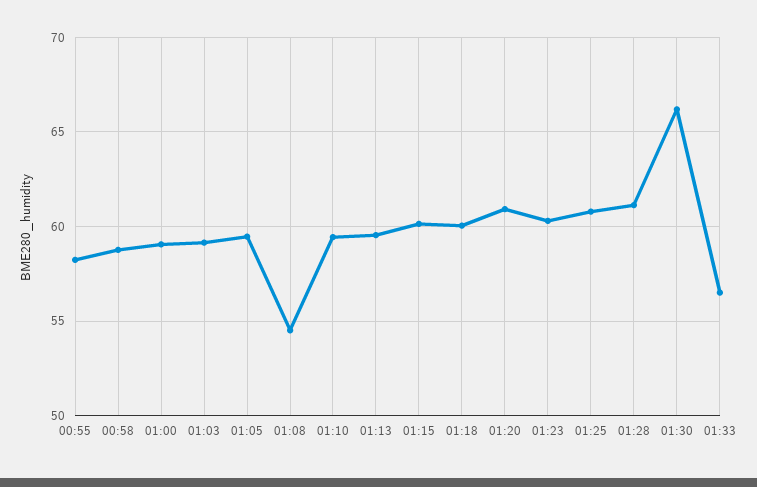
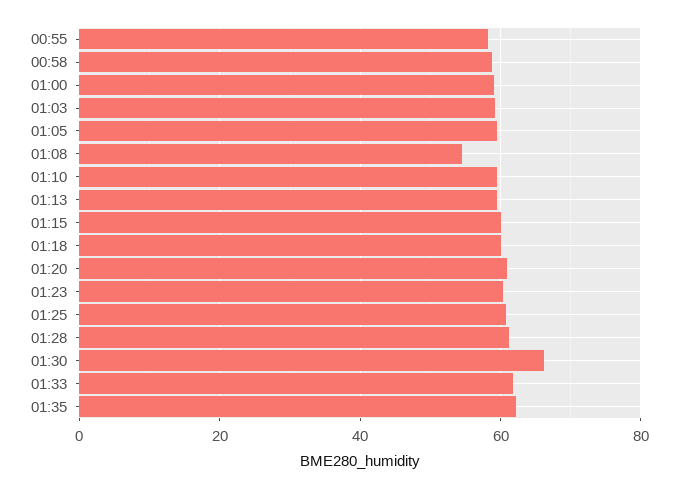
01:33: 56.5 -> 62
01:35: none -> 62

